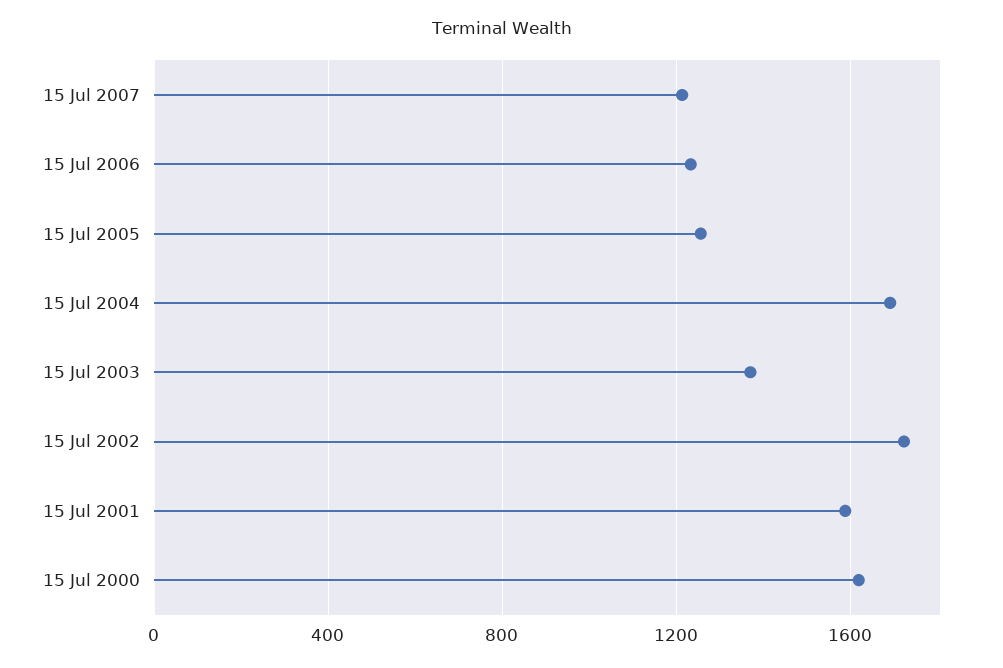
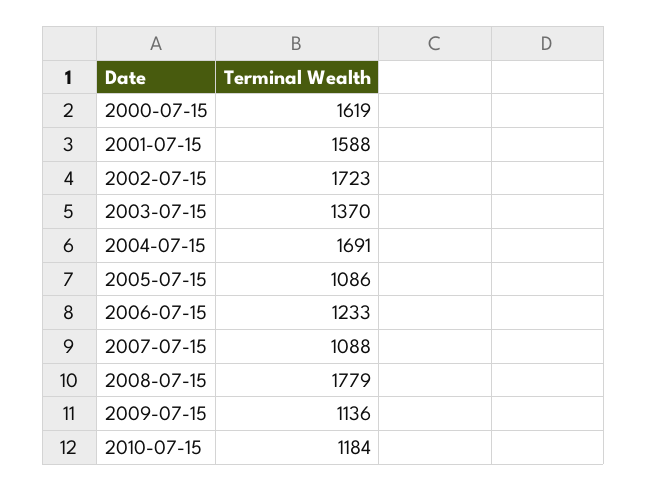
15 Jul 2007: 1200 -> 1088
15 Jul 2005: 1250 -> 1086
2008-07-15: none -> 1779
2009-07-15: none -> 1136
2010-07-15: none -> 1184

